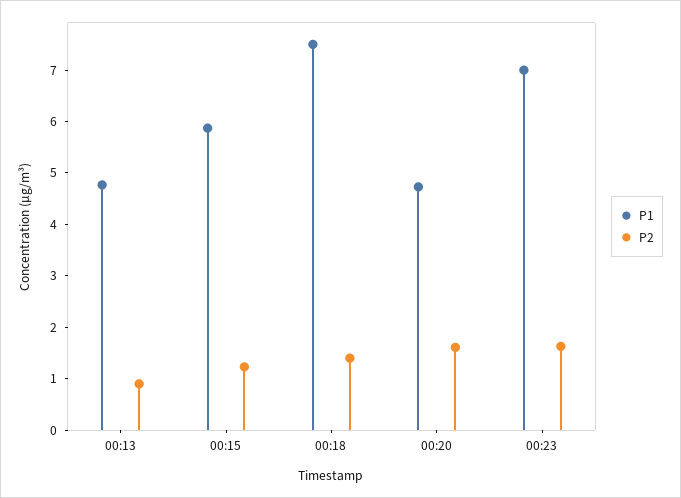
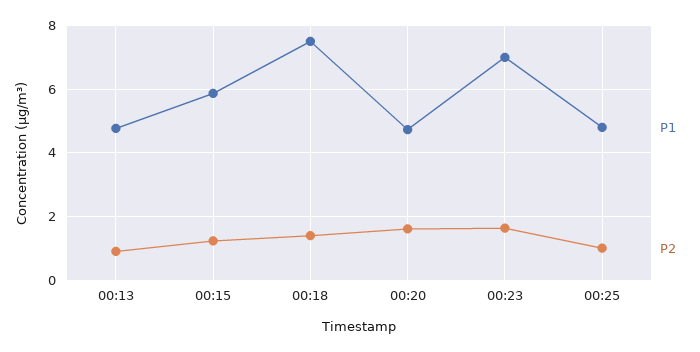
P1, 00:25: none -> 4.8
P2, 00:25: none -> 1

